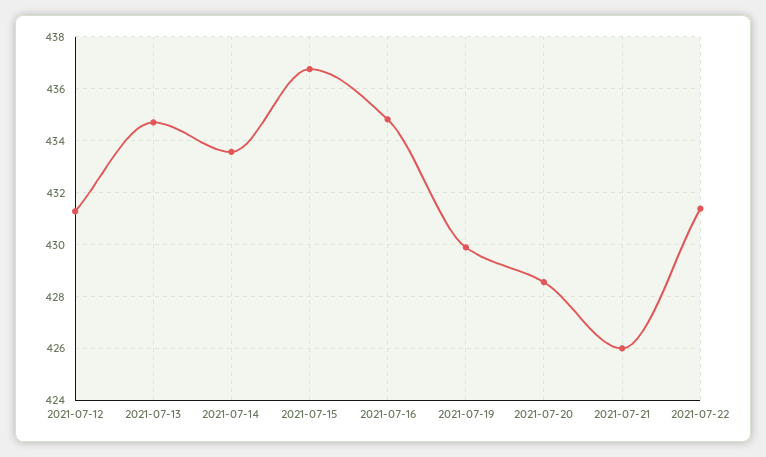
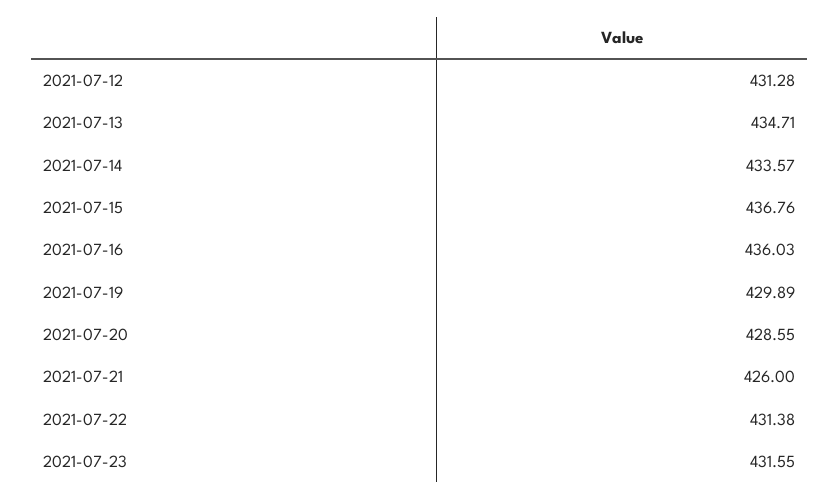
2021-07-16: 434.75 -> 436.03
2021-07-23: none -> 431.55

